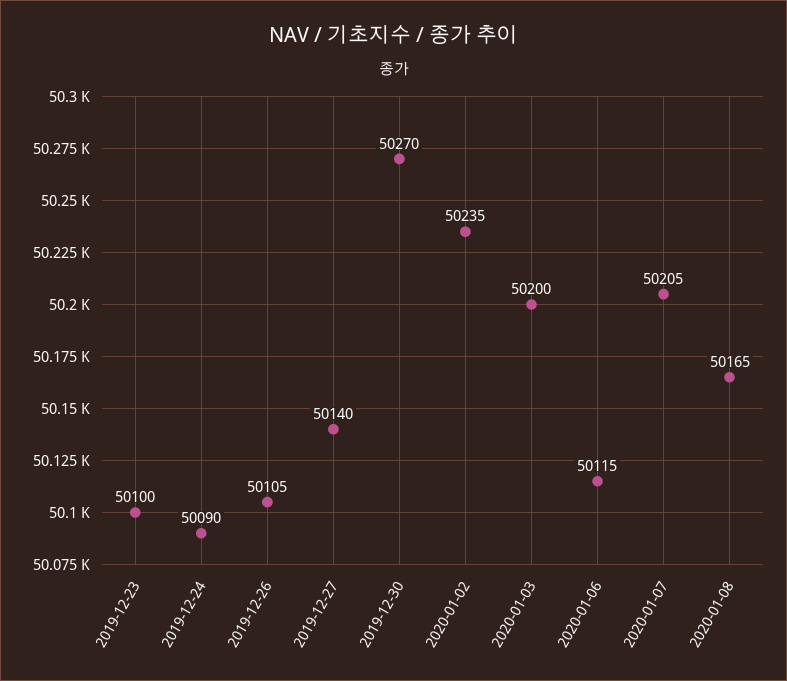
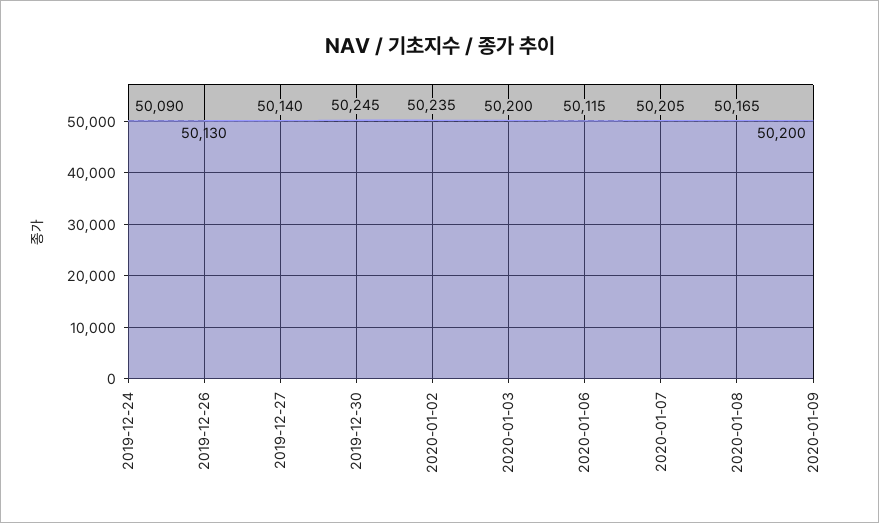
2019-12-23: 50100 -> none
2019-12-26: 50105 -> 50130
2019-12-30: 50270 -> 50245
2020-01-09: none -> 50200

